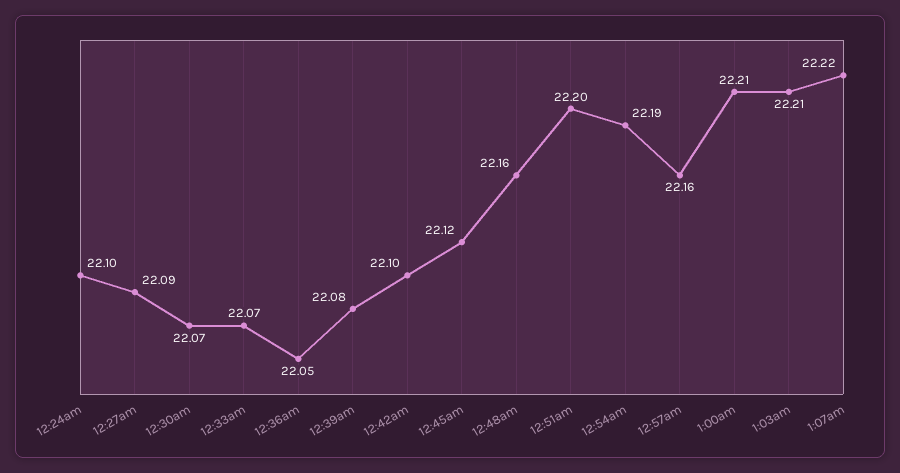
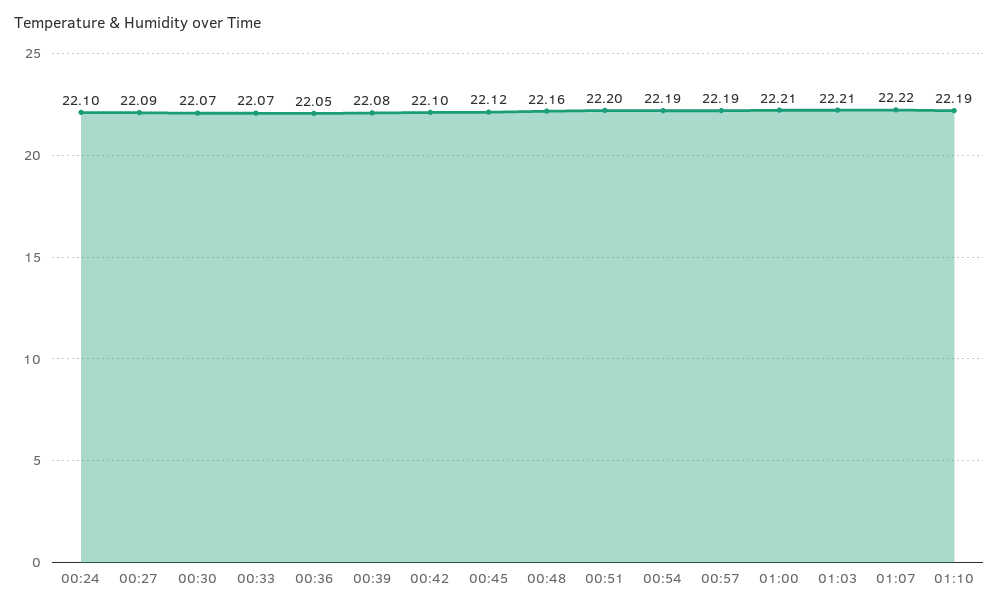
12:57am: 22.16 -> 22.19
01:10: none -> 22.19

